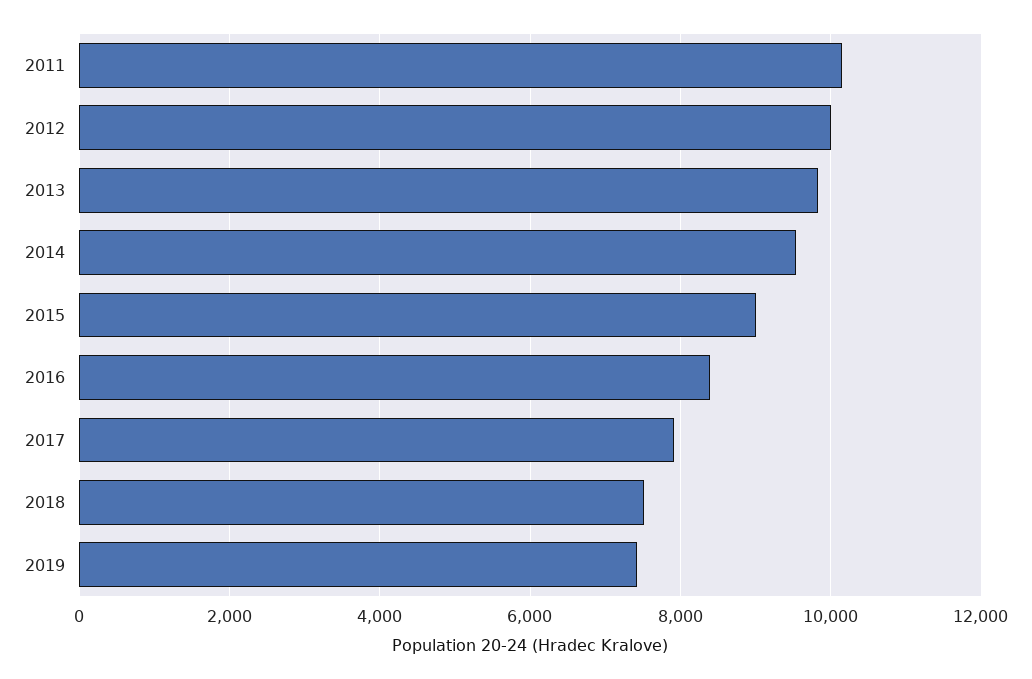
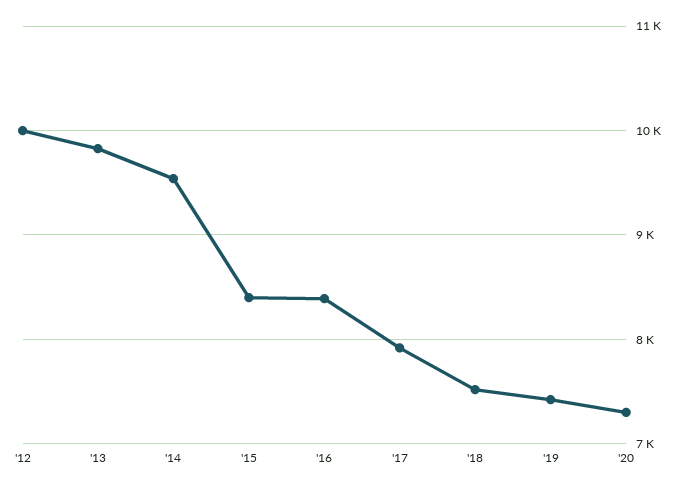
2011: 10200 -> none
2015: 9000 -> 8400
'20: none -> 7300

